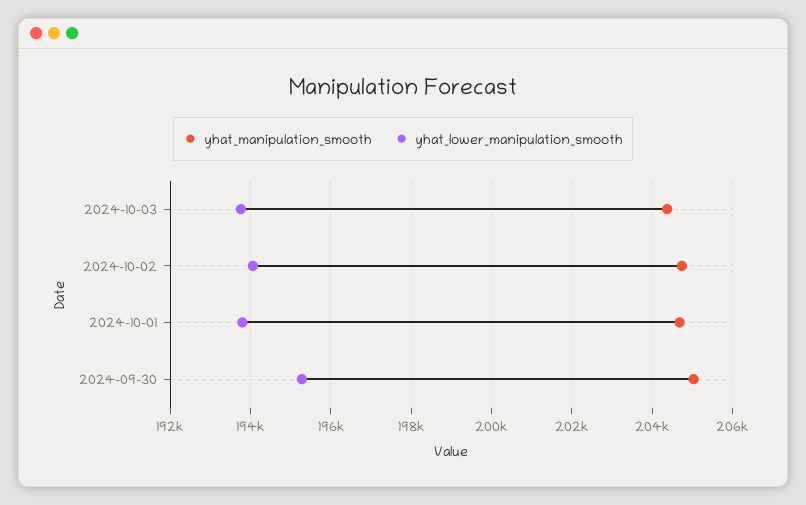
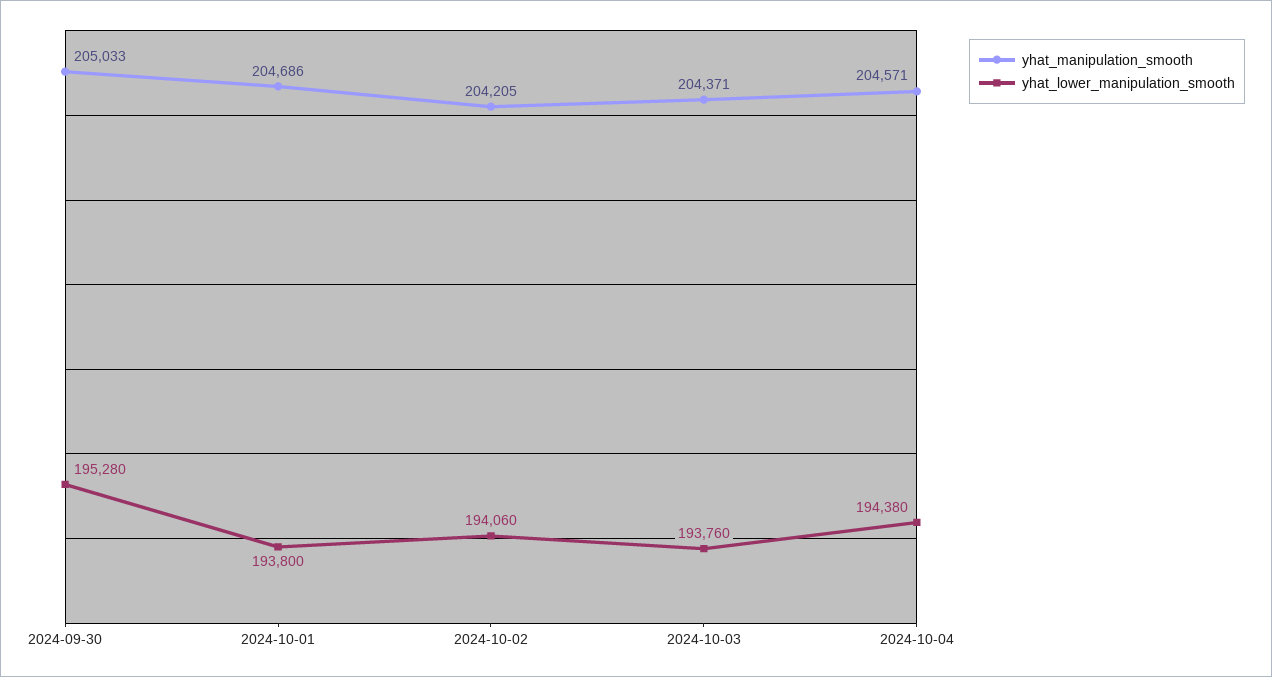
yhat_manipulation_smooth, 2024-10-02: 204800 -> 204205
yhat_manipulation_smooth, 2024-10-04: none -> 204571
yhat_lower_manipulation_smooth, 2024-10-04: none -> 194380

